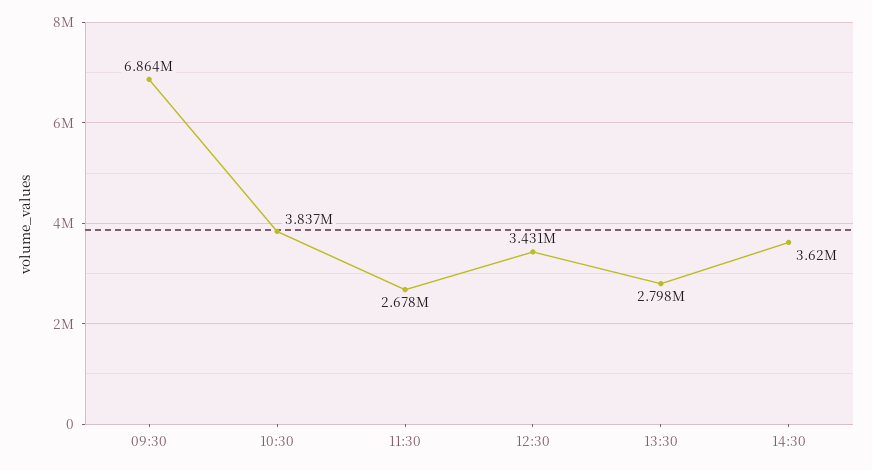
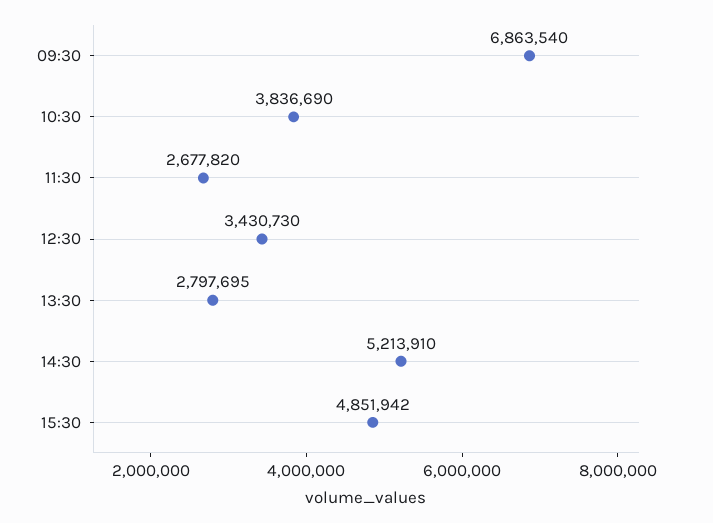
14:30: 3620000 -> 5213910
15:30: none -> 4851942

